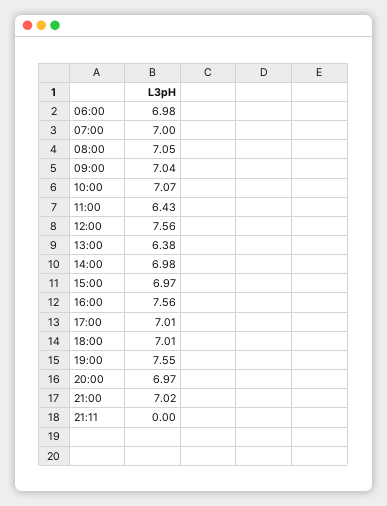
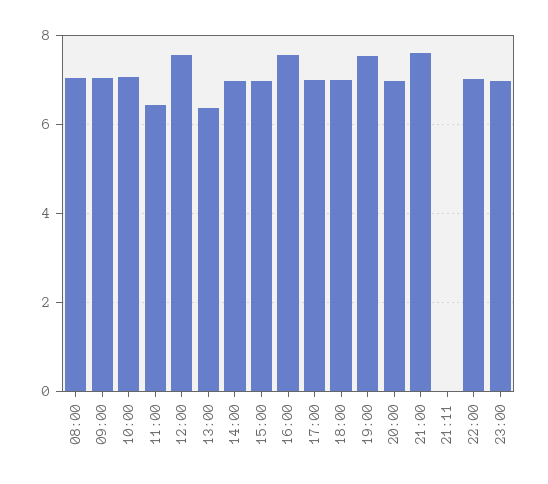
06:00: 6.98 -> none
07:00: 7 -> none
21:00: 7.02 -> 7.6
22:00: none -> 7
23:00: none -> 7

